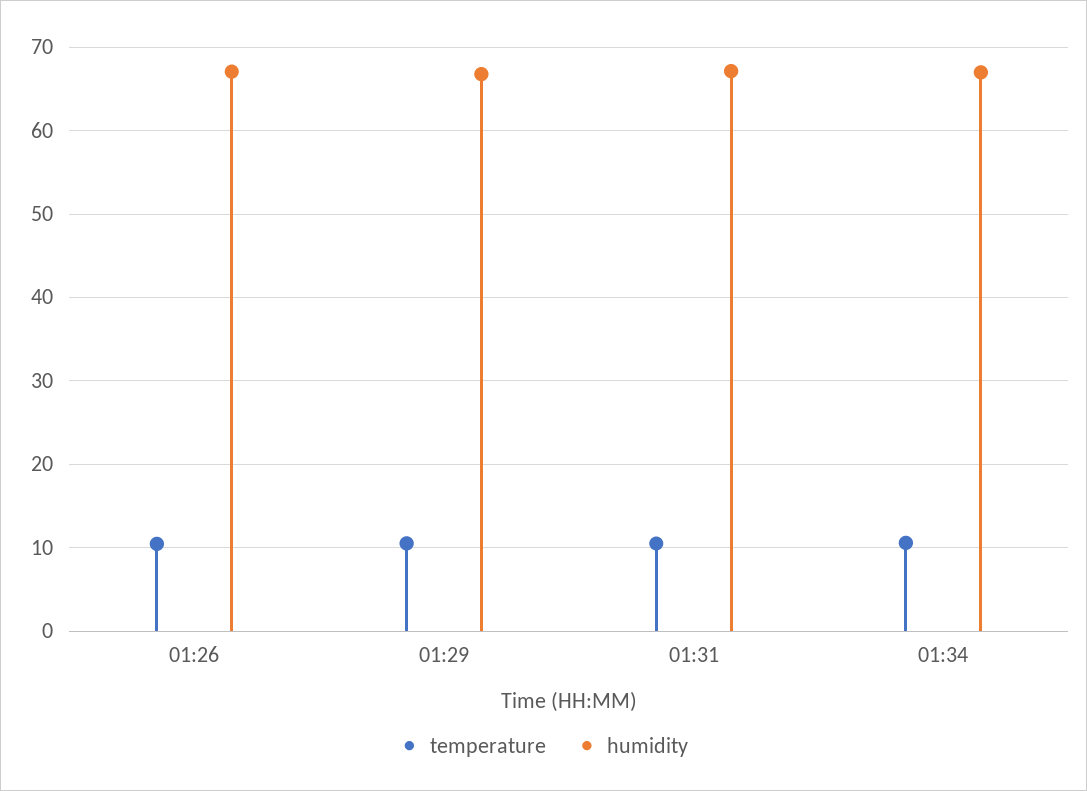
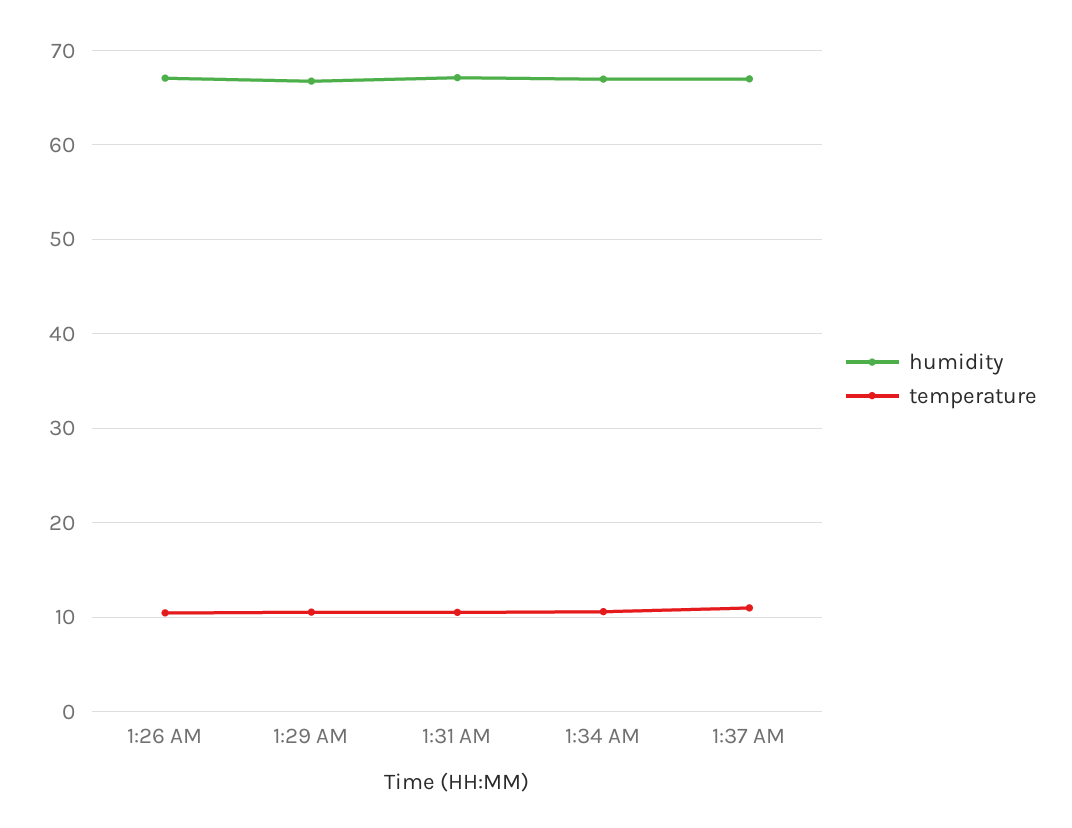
humidity, 1:37 AM: none -> 67
temperature, 1:37 AM: none -> 11

